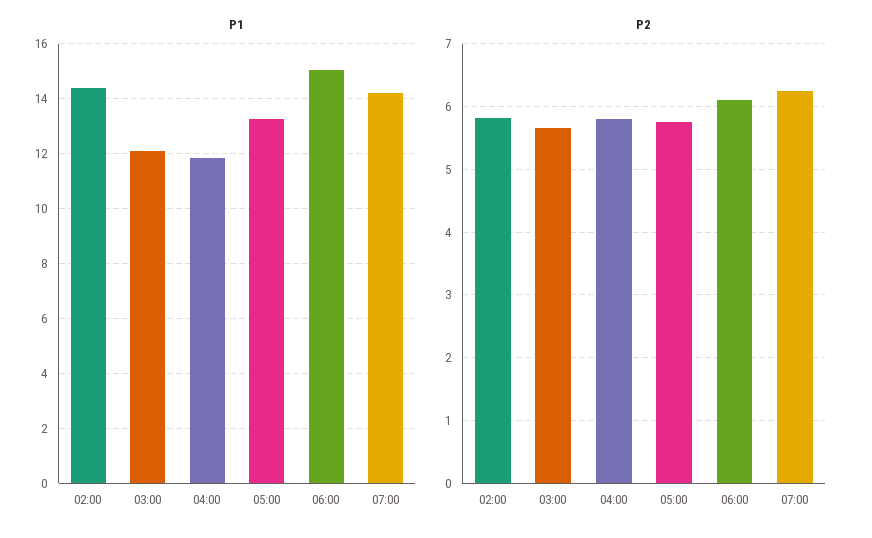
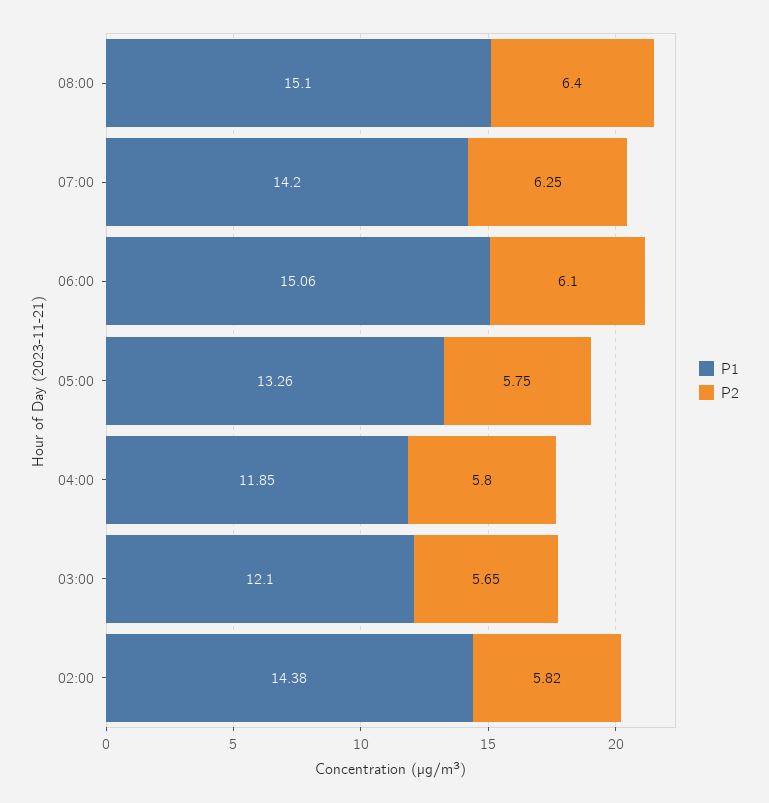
P1, 08:00: none -> 15.1
P2, 08:00: none -> 6.4

